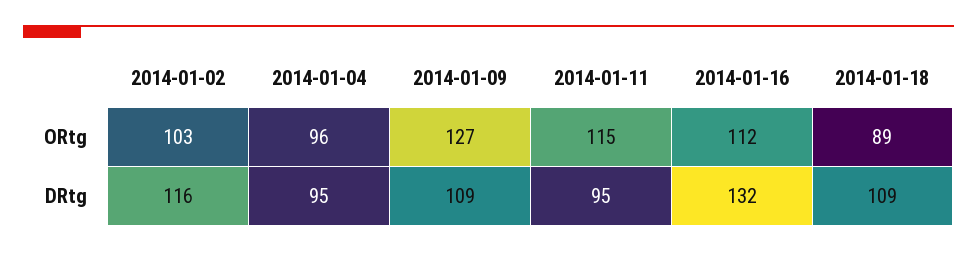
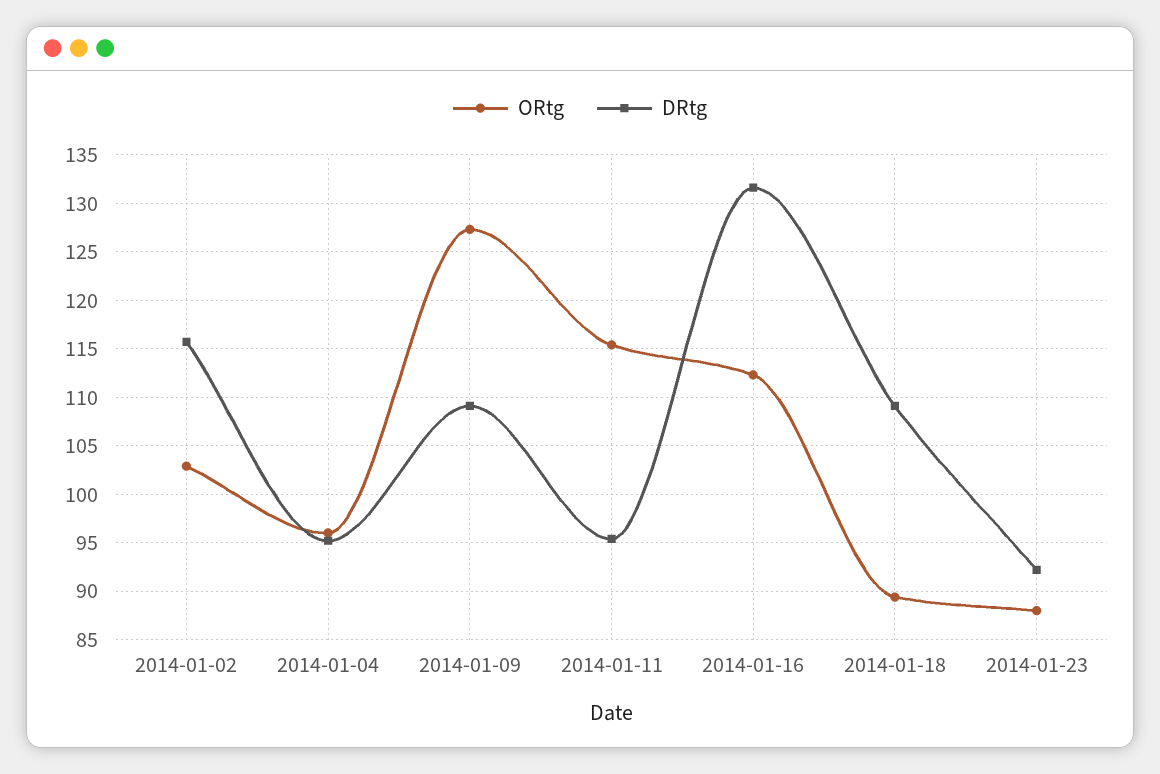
ORtg, 2014-01-23: none -> 88
DRtg, 2014-01-23: none -> 92

